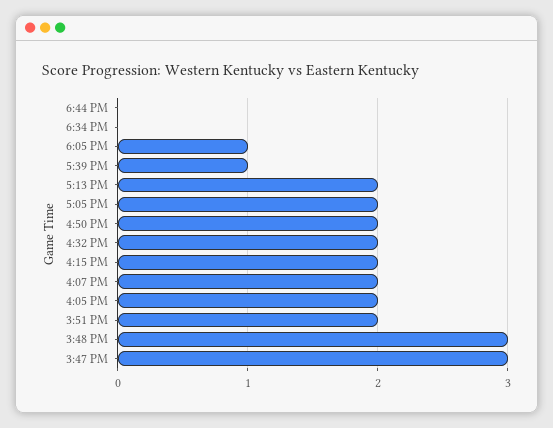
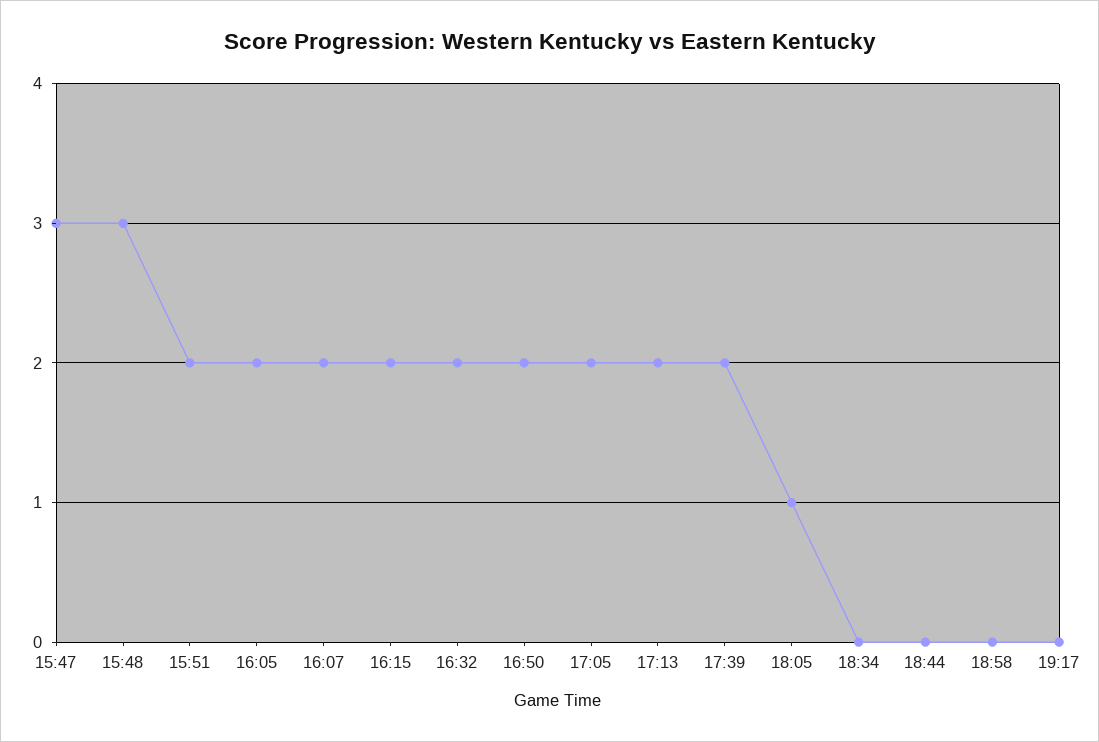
5:39 PM: 1 -> 2
18:58: none -> 0
19:17: none -> 0

